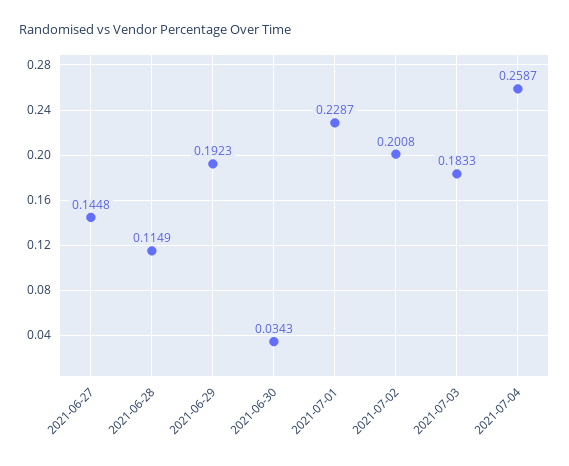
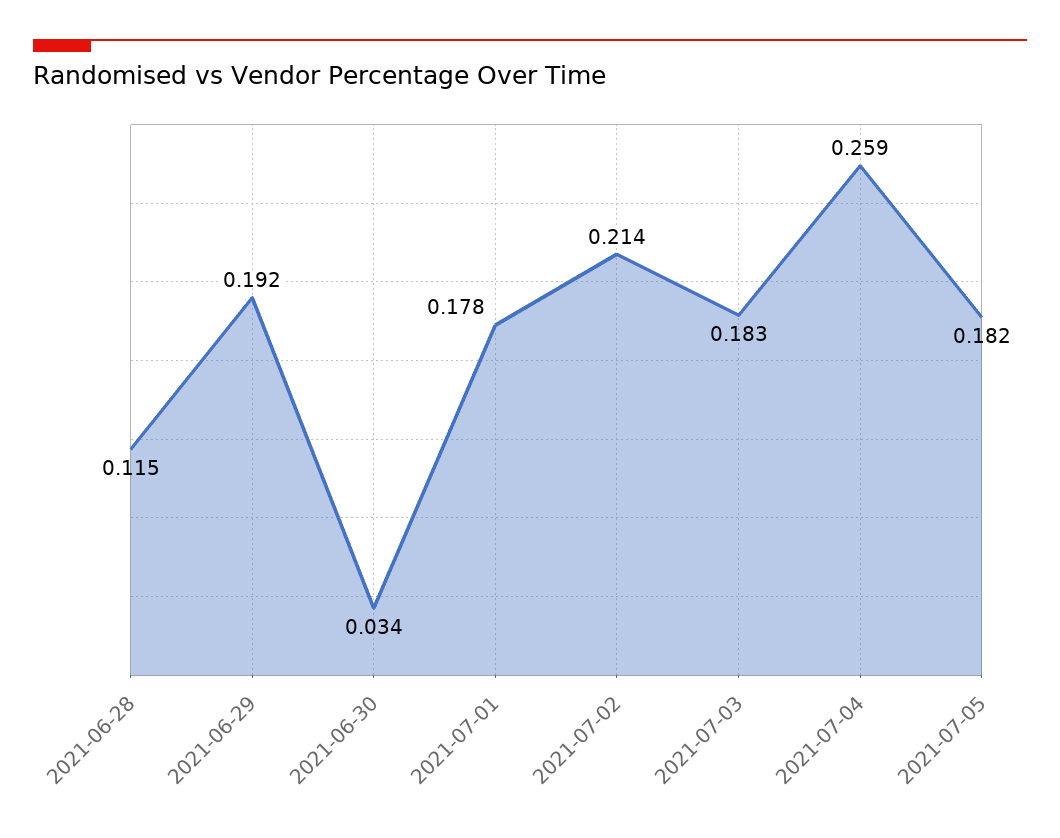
2021-06-27: 0.1448 -> none
2021-07-01: 0.2287 -> 0.178
2021-07-02: 0.2008 -> 0.214
2021-07-05: none -> 0.182

